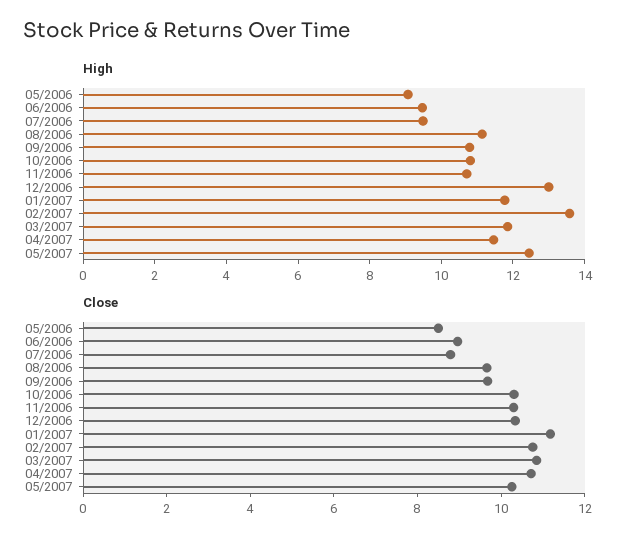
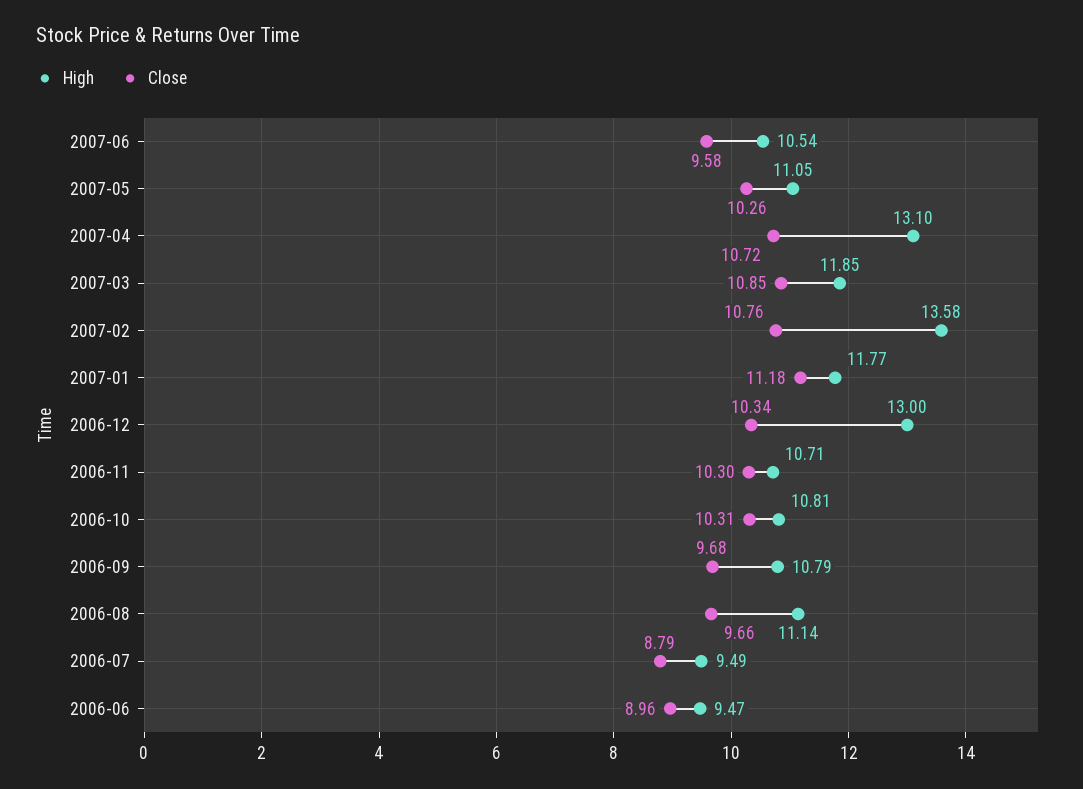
High, 05/2006: 9 -> none
High, 04/2007: 11.5 -> 13.1
High, 05/2007: 12.5 -> 11.05
Close, 05/2006: 8.5 -> none
High, 2007-06: none -> 10.54
Close, 2007-06: none -> 9.58

